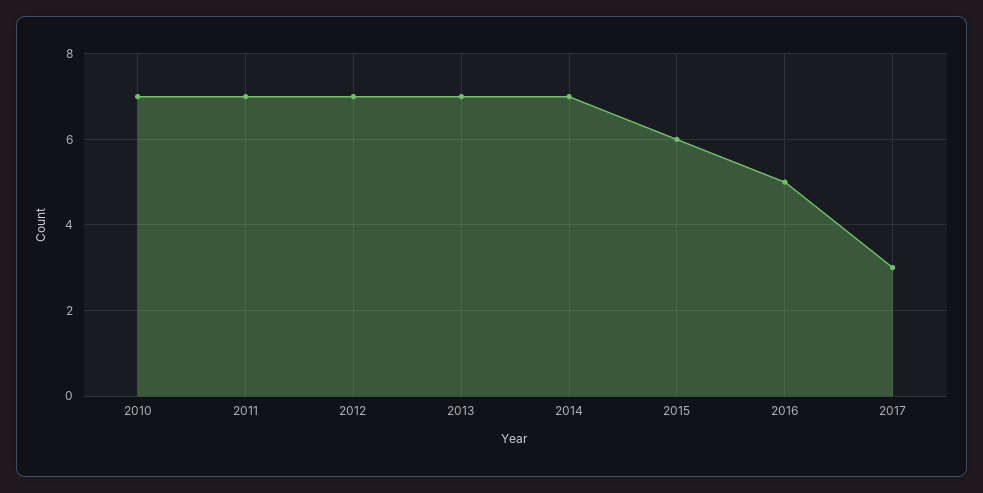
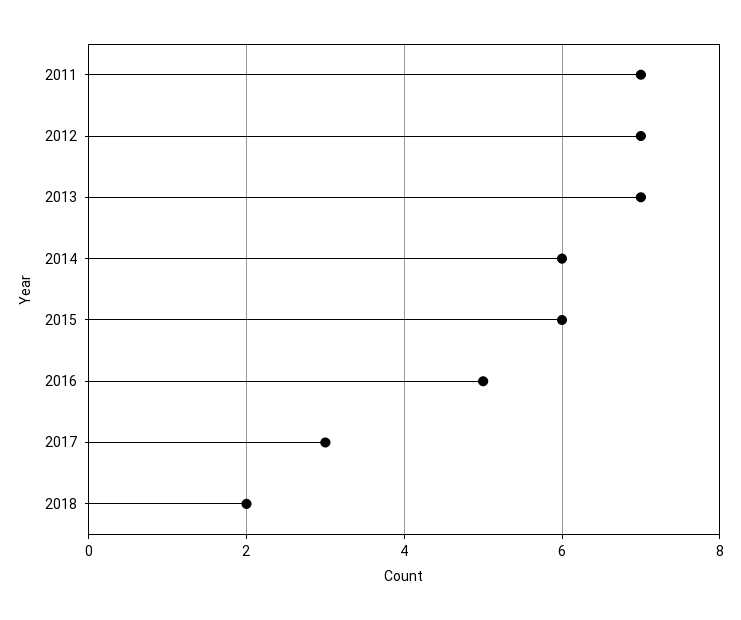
2010: 7 -> none
2014: 7 -> 6
2018: none -> 2

